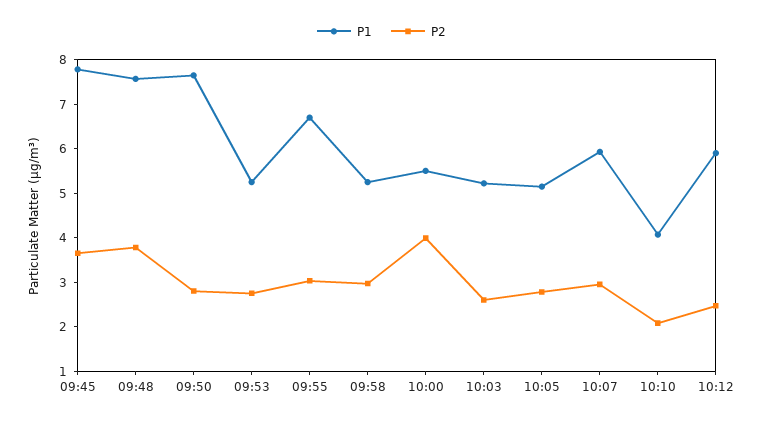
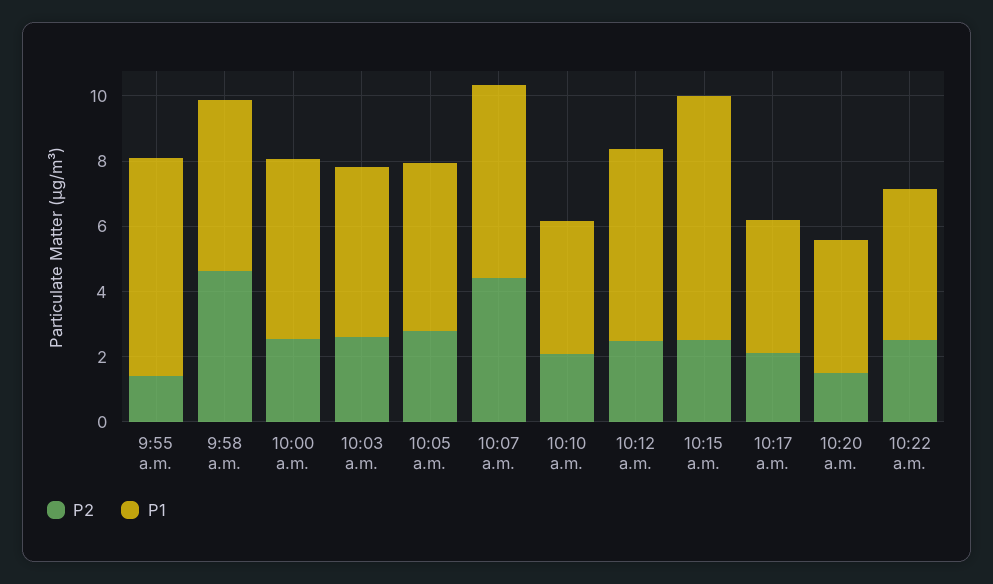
P1, 09:45: 7.8 -> none
P2, 09:45: 3.6 -> none
P1, 09:48: 7.6 -> none
P2, 09:48: 3.8 -> none
P1, 09:50: 7.6 -> none
P2, 09:50: 2.8 -> none
P1, 09:53: 5.2 -> none
P2, 09:53: 2.8 -> none
P2, 09:55: 3 -> 1.5
P2, 09:58: 3 -> 4.5
P2, 10:00: 4 -> 2.5
P2, 10:07: 3 -> 4.5
P2, 10:15 a.m.: none -> 2.5
P1, 10:15 a.m.: none -> 7.5
P2, 10:17 a.m.: none -> 2
P1, 10:17 a.m.: none -> 4
P2, 10:20 a.m.: none -> 1.5
P1, 10:20 a.m.: none -> 4
P2, 10:22 a.m.: none -> 2.5
P1, 10:22 a.m.: none -> 4.5

